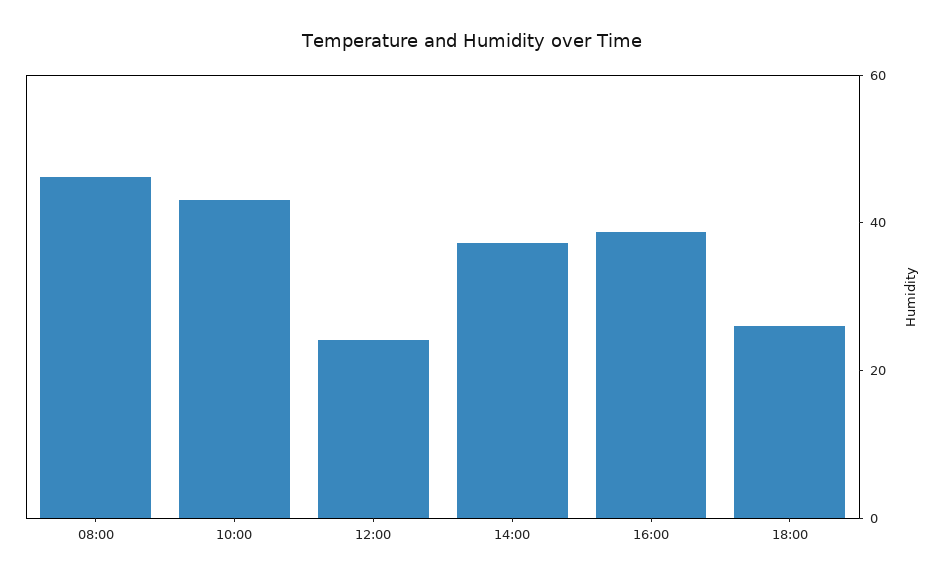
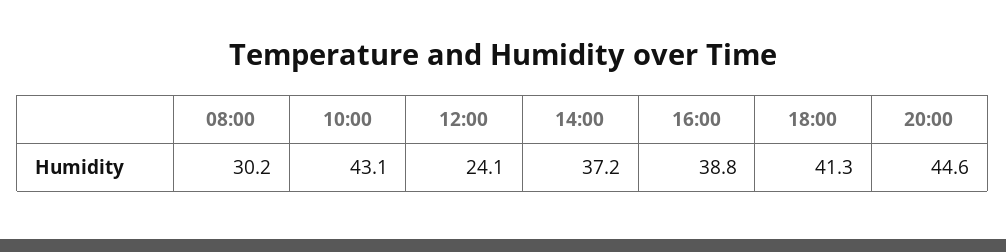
08:00: 45 -> 30.2
18:00: 25 -> 41.3
20:00: none -> 44.6

